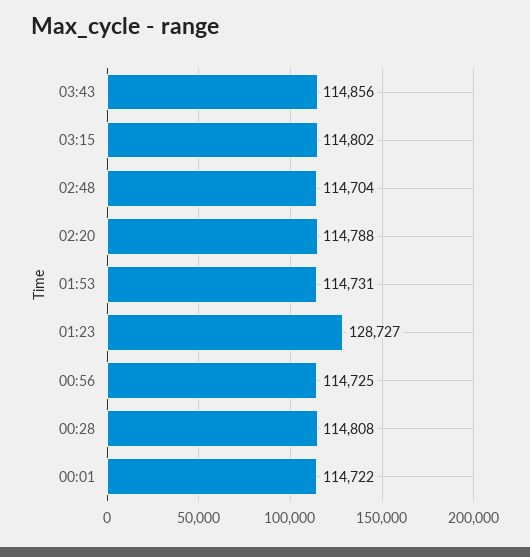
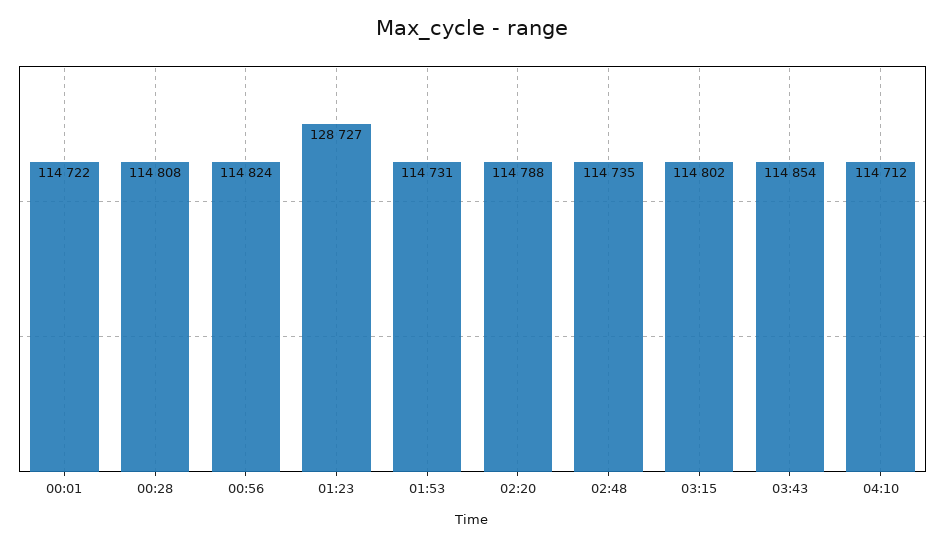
03:43: 114856 -> 114854
02:48: 114704 -> 114735
00:56: 114725 -> 114824
04:10: none -> 114712

